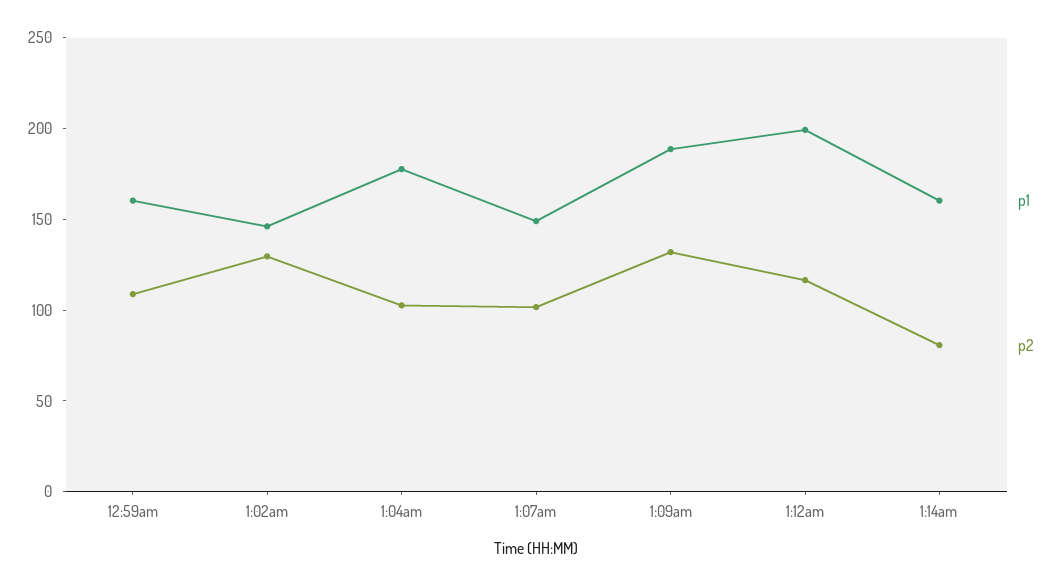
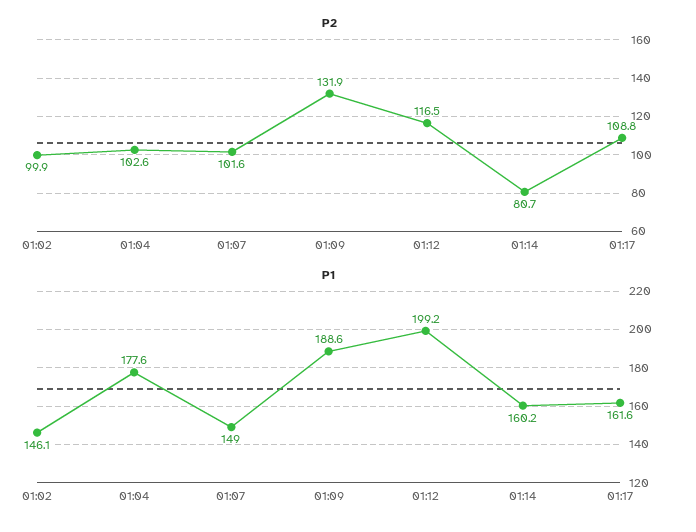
p1, 12:59am: 160 -> none
p2, 12:59am: 110 -> none
p2, 1:02am: 130 -> 99.9
p2, 01:17: none -> 108.8
p1, 01:17: none -> 161.6

